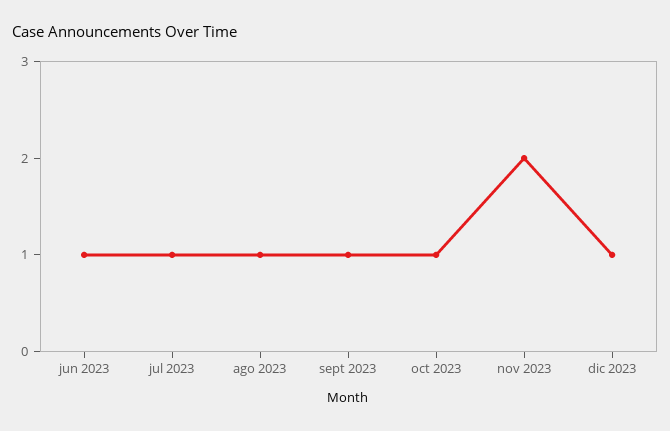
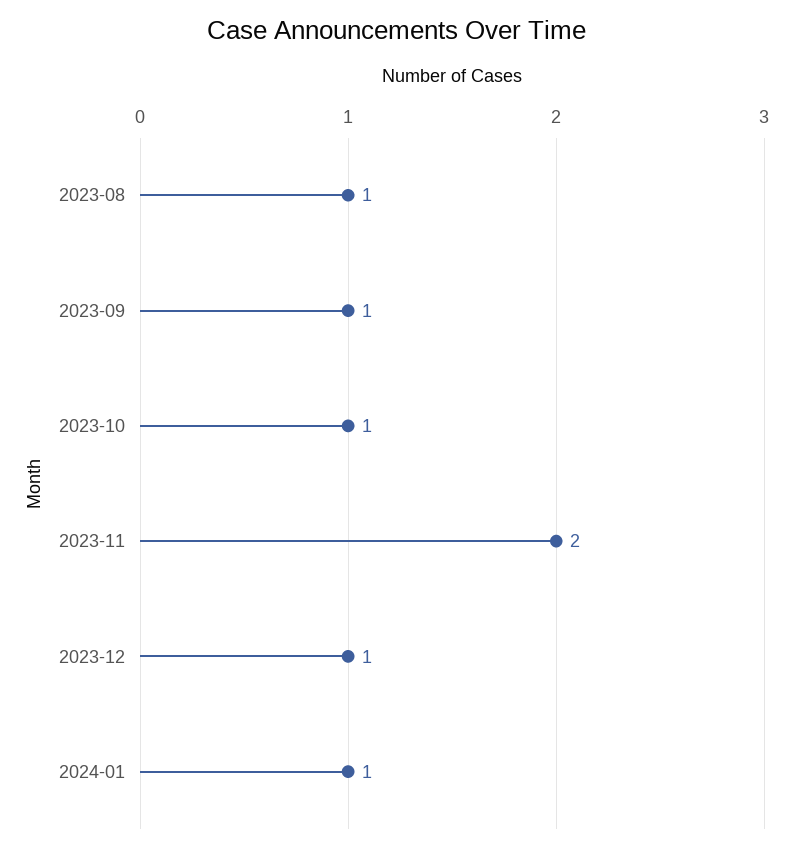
jun 2023: 1 -> none
jul 2023: 1 -> none
2024-01: none -> 1

